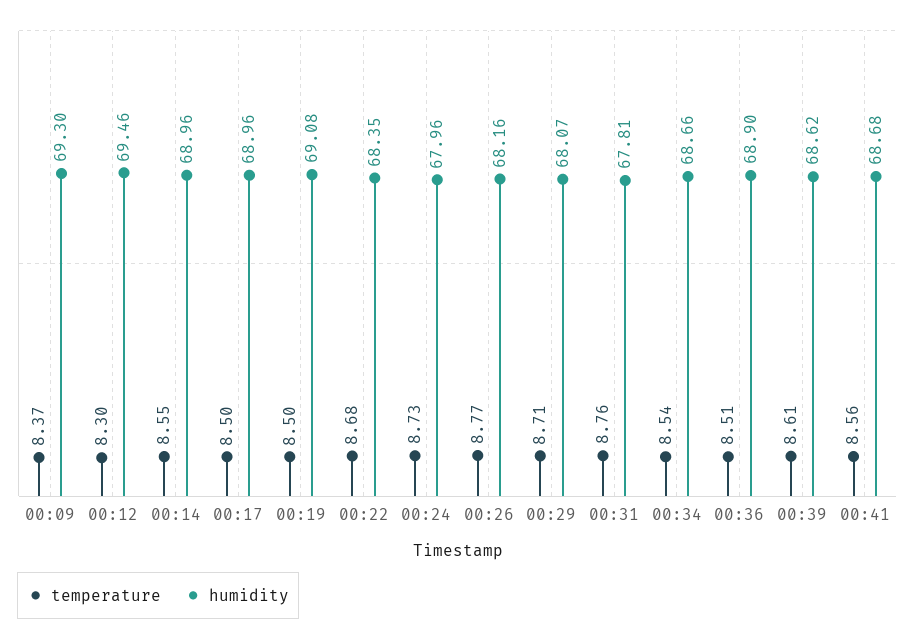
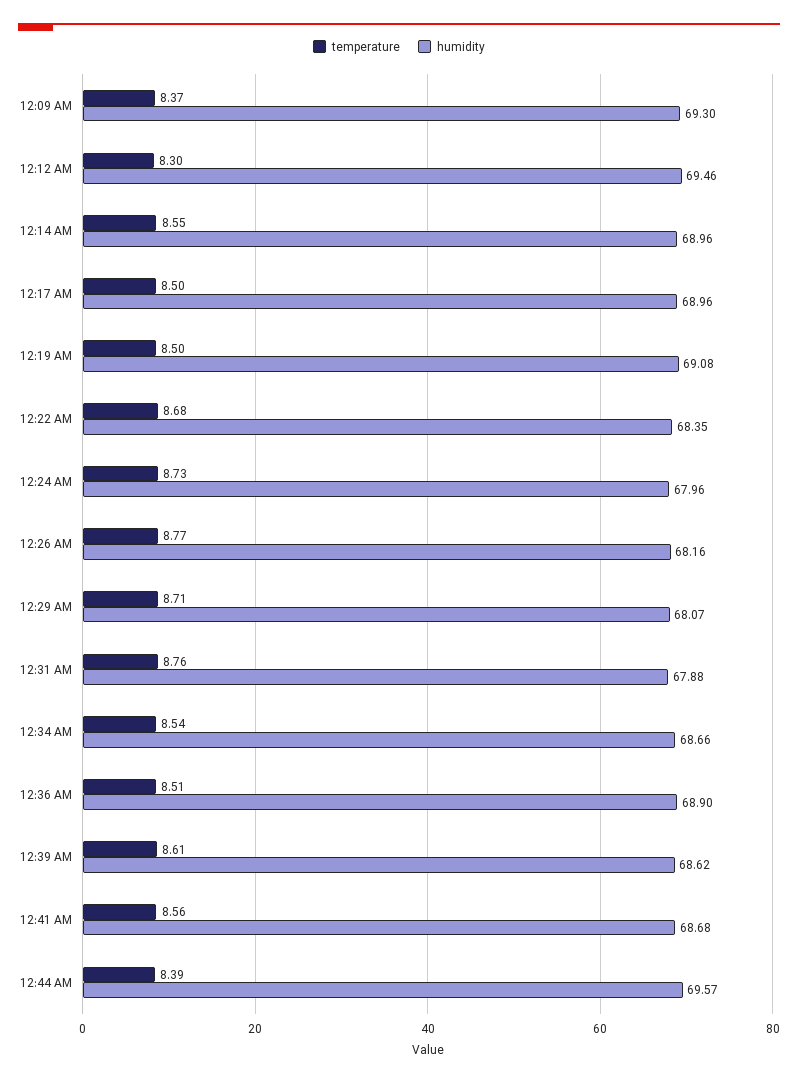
humidity, 00:31: 67.81 -> 67.88
temperature, 12:44 AM: none -> 8.39
humidity, 12:44 AM: none -> 69.57

